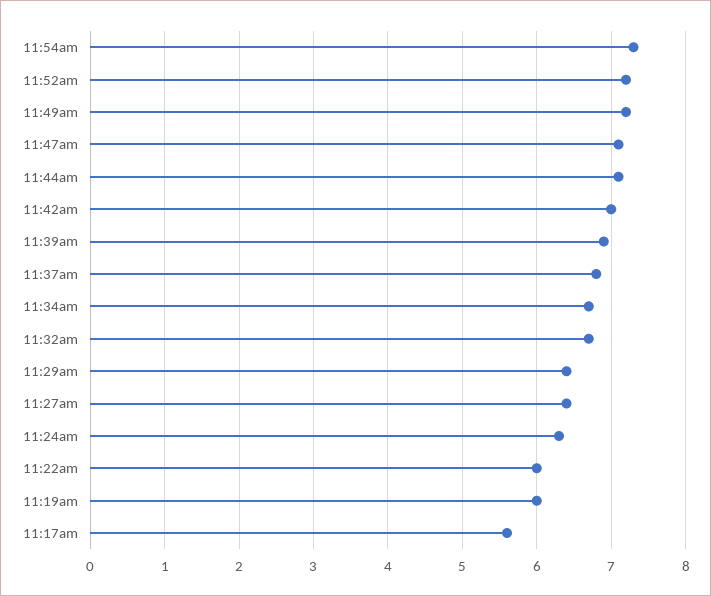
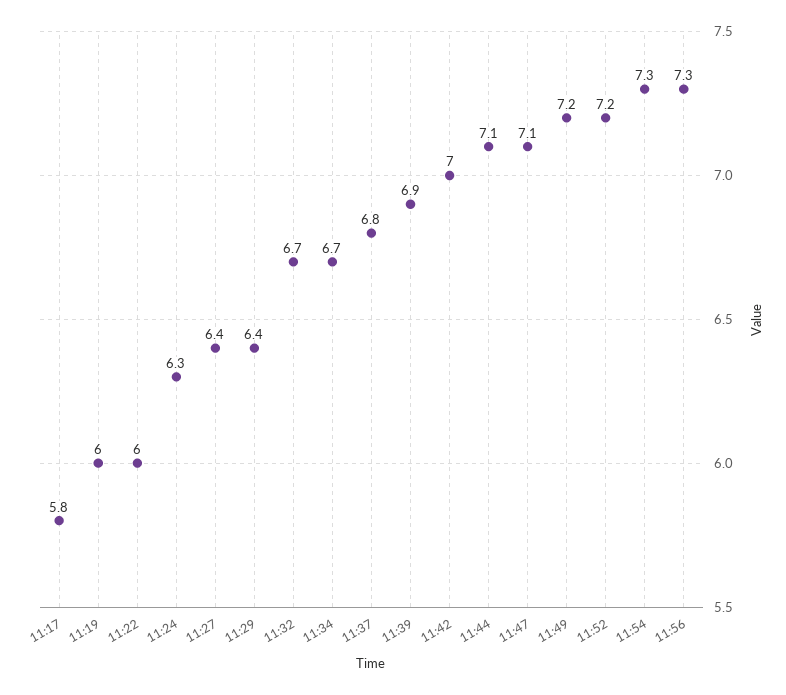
11:17am: 5.6 -> 5.8
11:56: none -> 7.3

